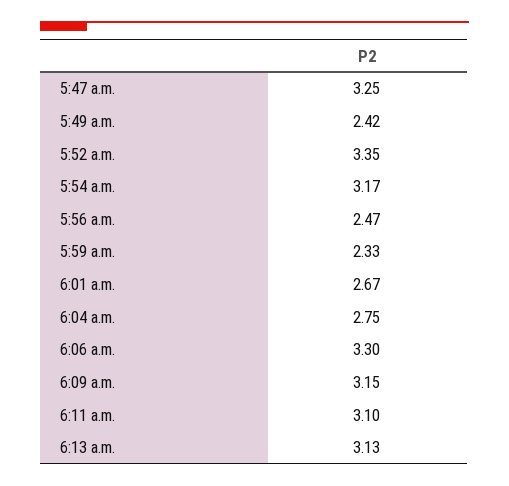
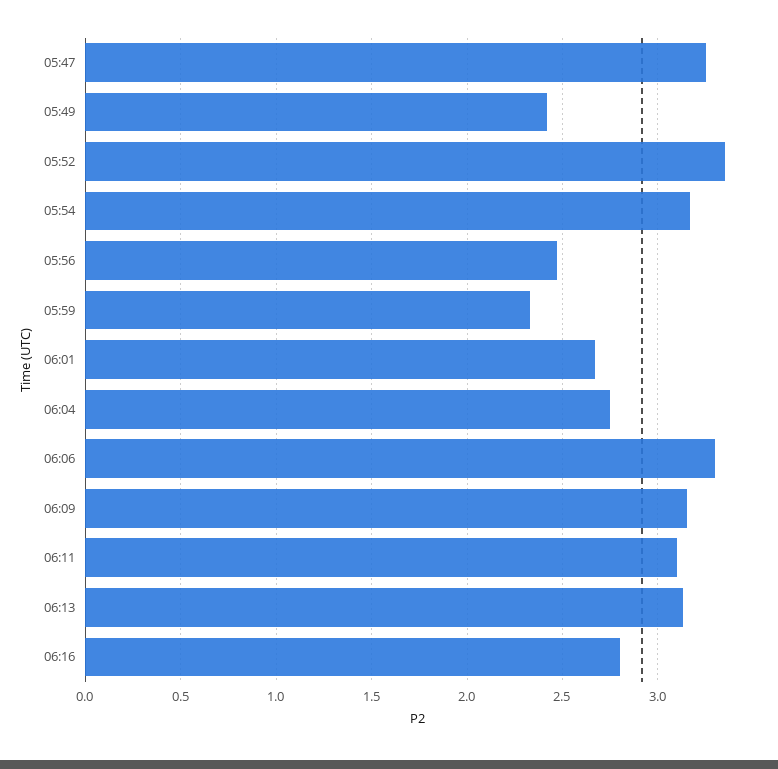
06:16: none -> 2.8

